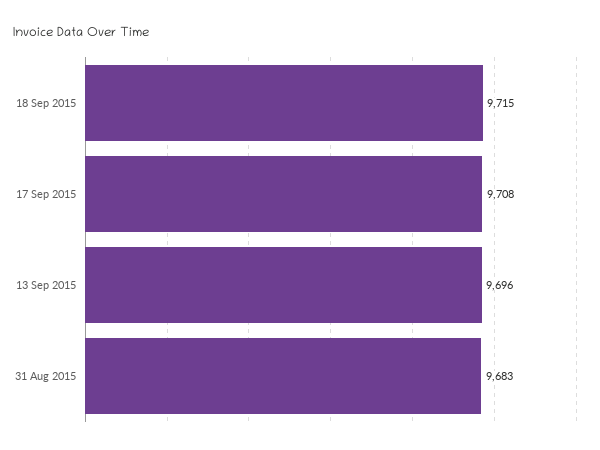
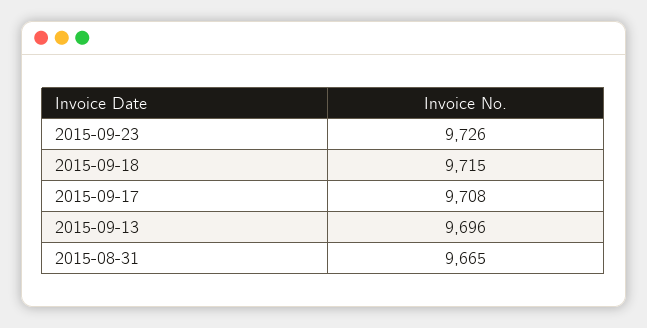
31 Aug 2015: 9683 -> 9665
2015-09-23: none -> 9726

